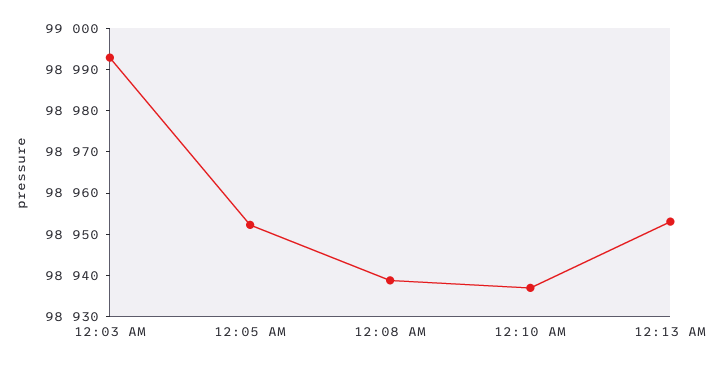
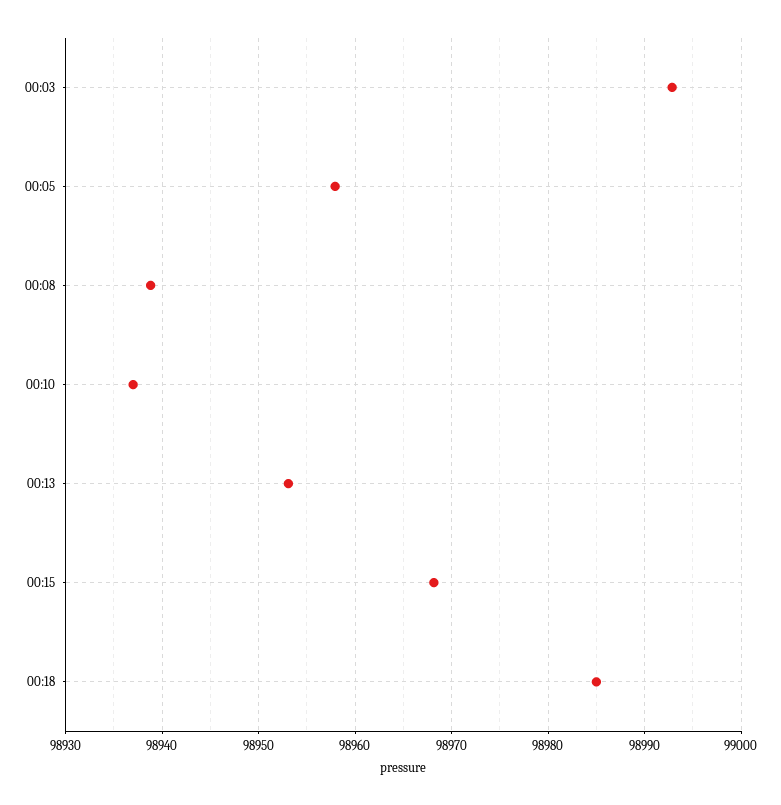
12:05 AM: 98952 -> 98958
00:15: none -> 98968
00:18: none -> 98985

